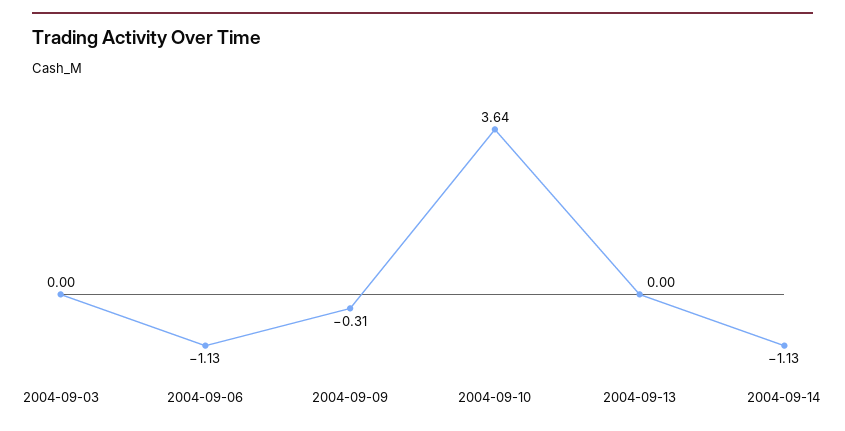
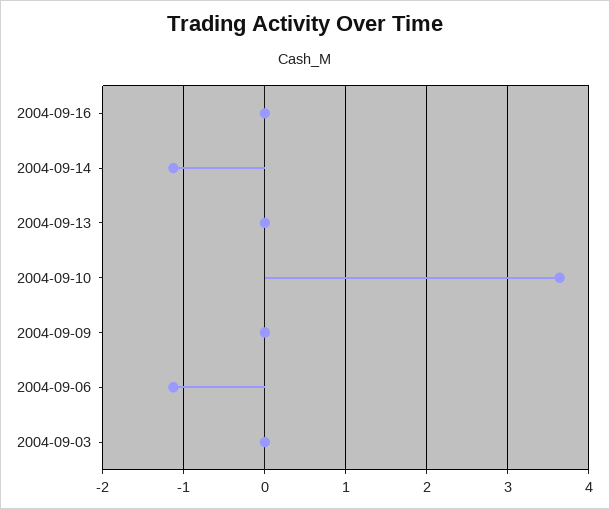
2004-09-09: -0.31 -> 0
2004-09-16: none -> 0

